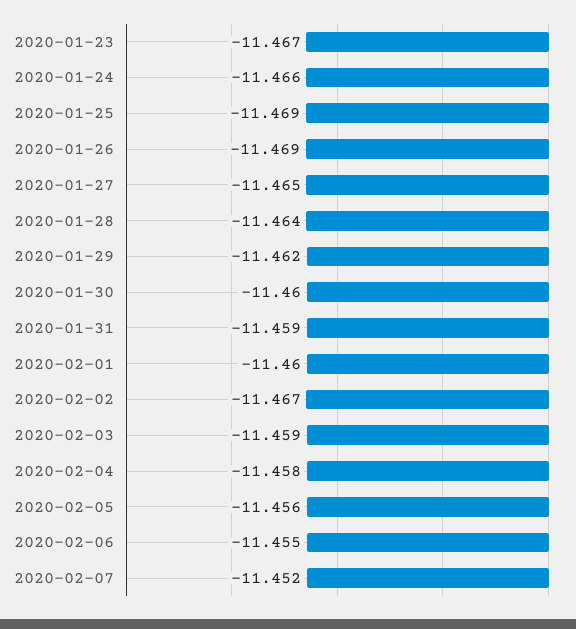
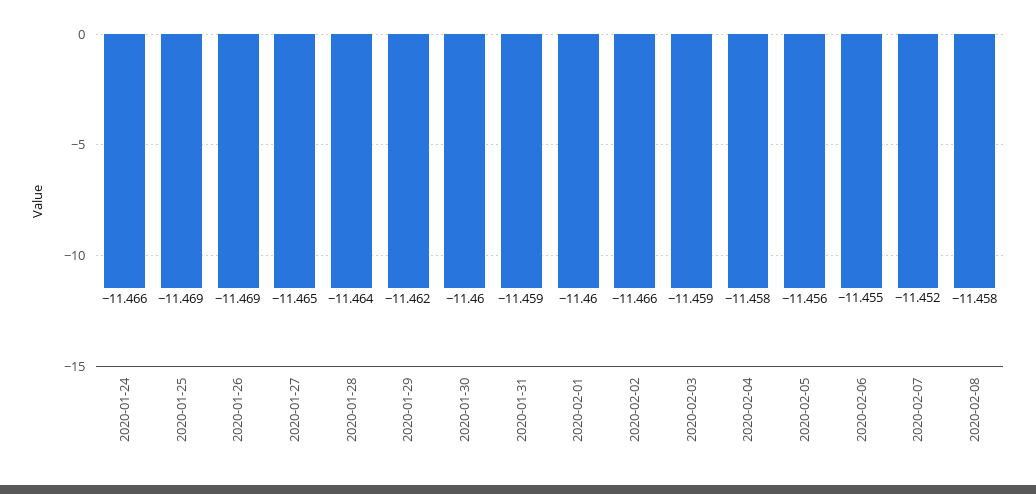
2020-01-23: -11.467 -> none
2020-02-02: -11.467 -> -11.466
2020-02-08: none -> -11.458

